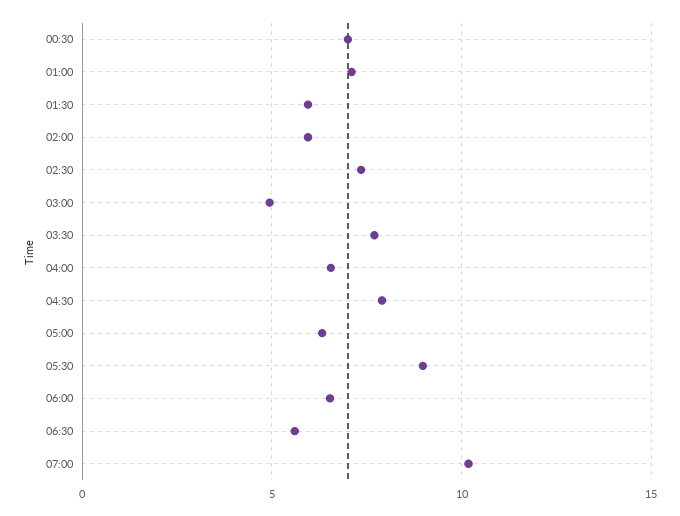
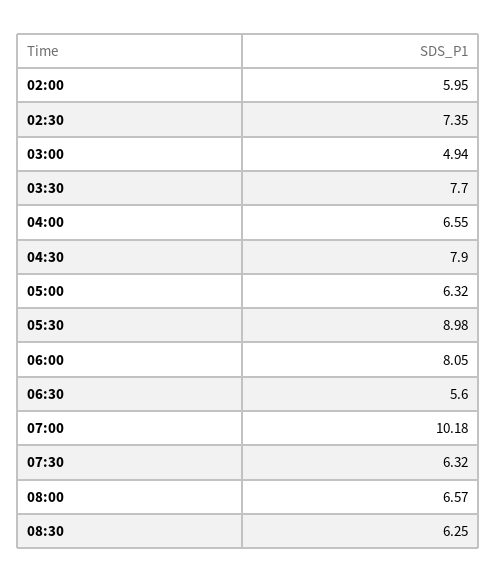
00:30: 7 -> none
01:00: 7 -> none
01:30: 6 -> none
06:00: 6.5 -> 8.05
07:30: none -> 6.32
08:00: none -> 6.57
08:30: none -> 6.25

